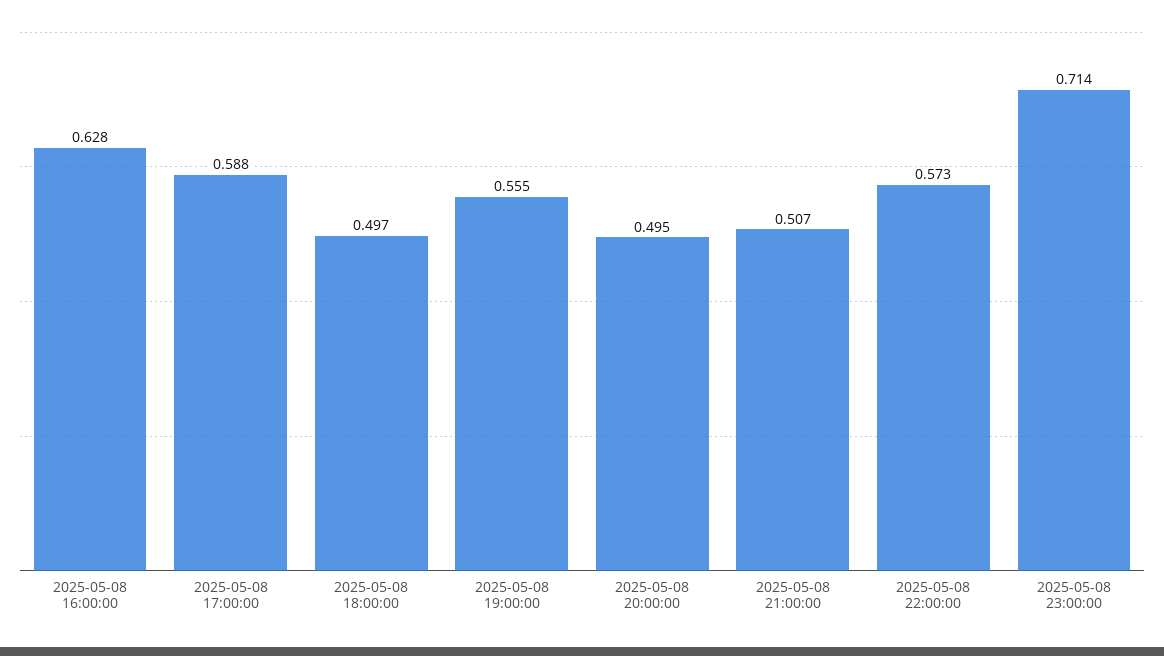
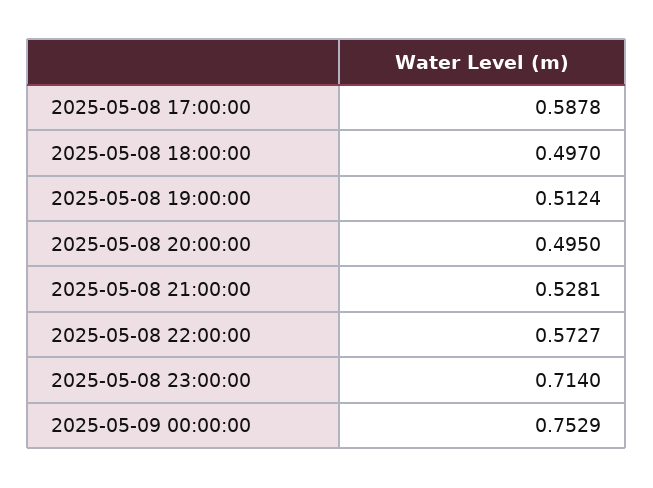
2025-05-08 16:00:00: 0.628 -> none
2025-05-08 19:00:00: 0.555 -> 0.5124
2025-05-08 21:00:00: 0.507 -> 0.5281
2025-05-09 00:00:00: none -> 0.7529

